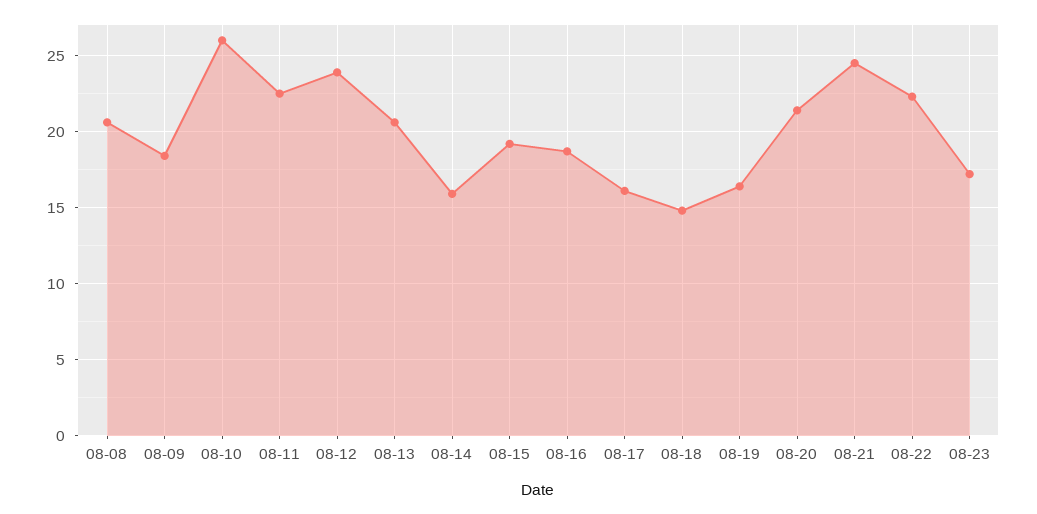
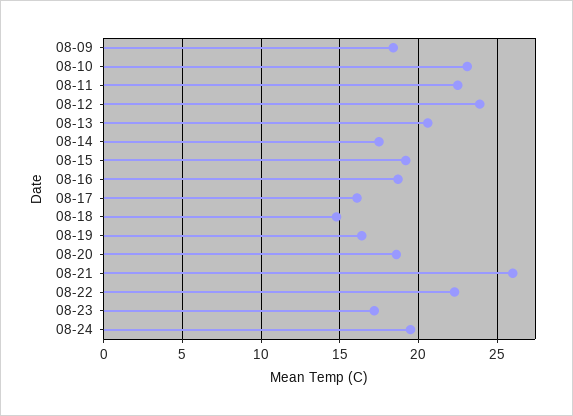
08-08: 20.5 -> none
08-10: 26 -> 23
08-14: 16 -> 17.5
08-20: 21.5 -> 18.5
08-21: 24.5 -> 26
08-24: none -> 19.5

